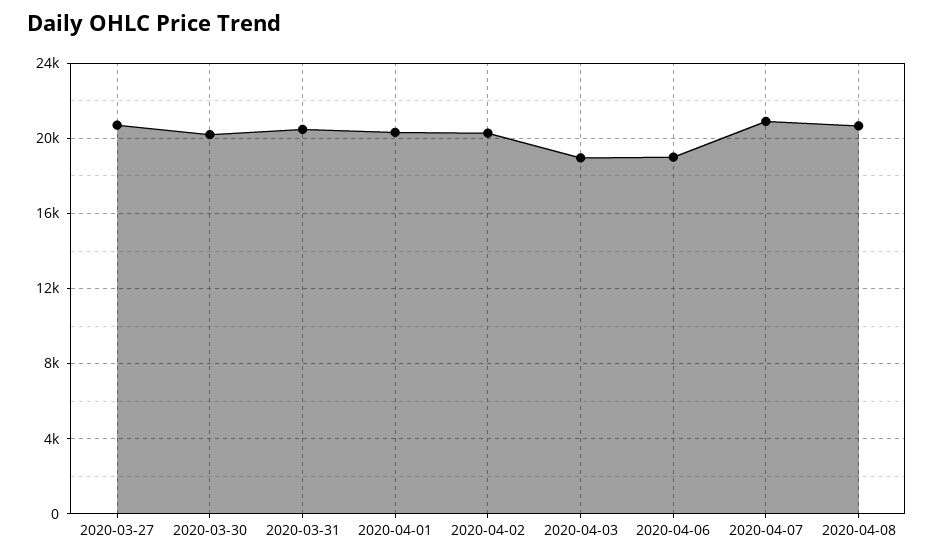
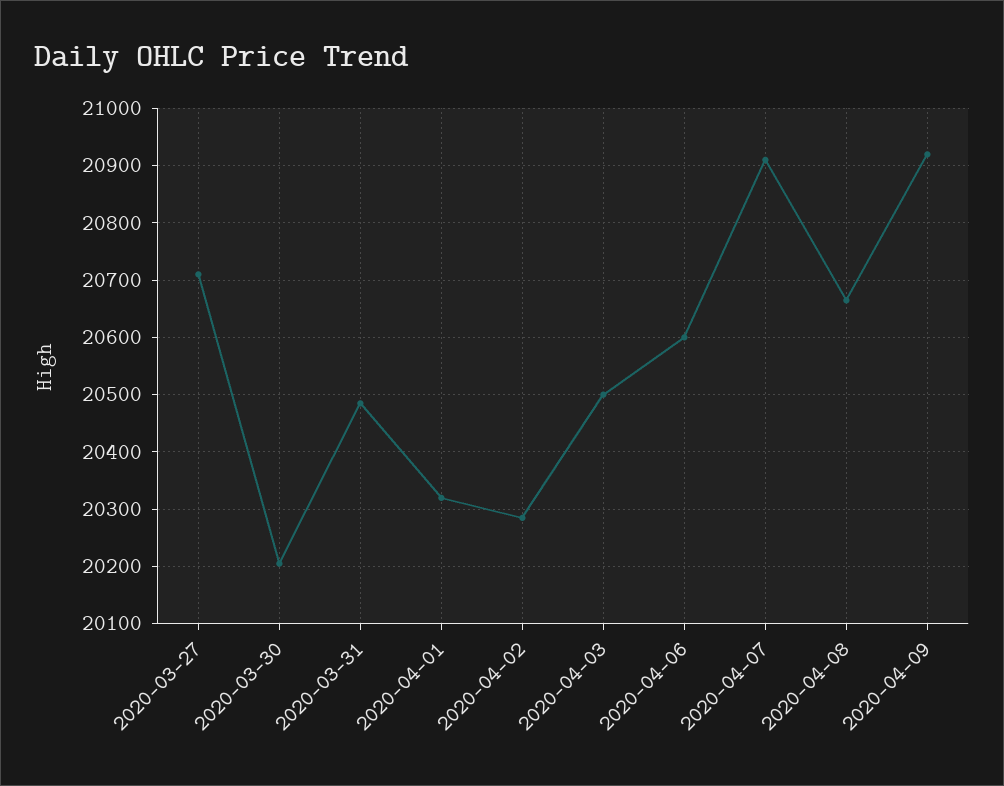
2020-04-03: 19000 -> 20500
2020-04-06: 19000 -> 20600
2020-04-09: none -> 20920

